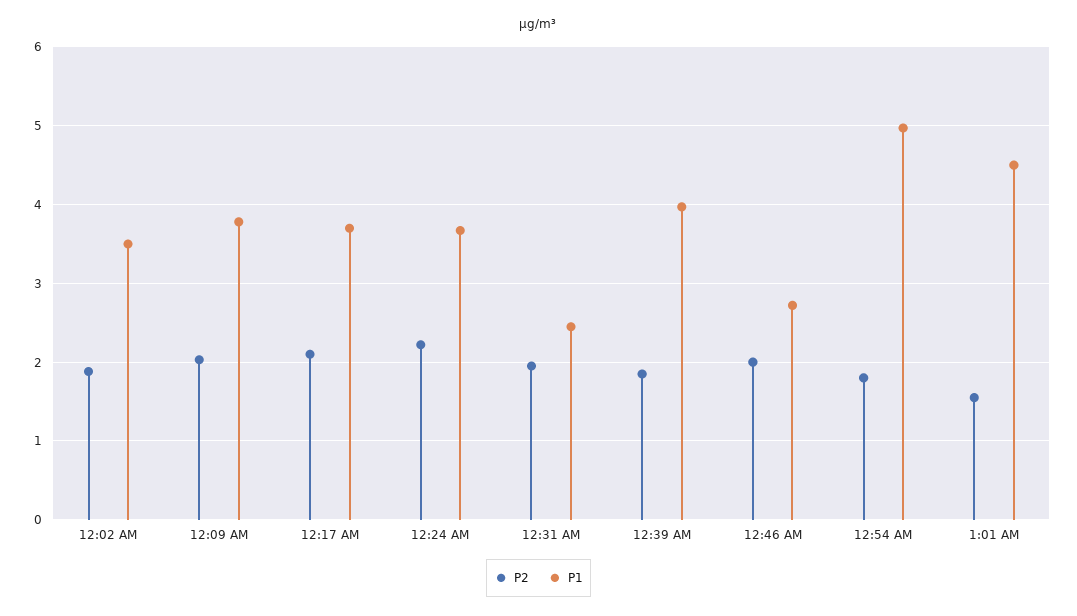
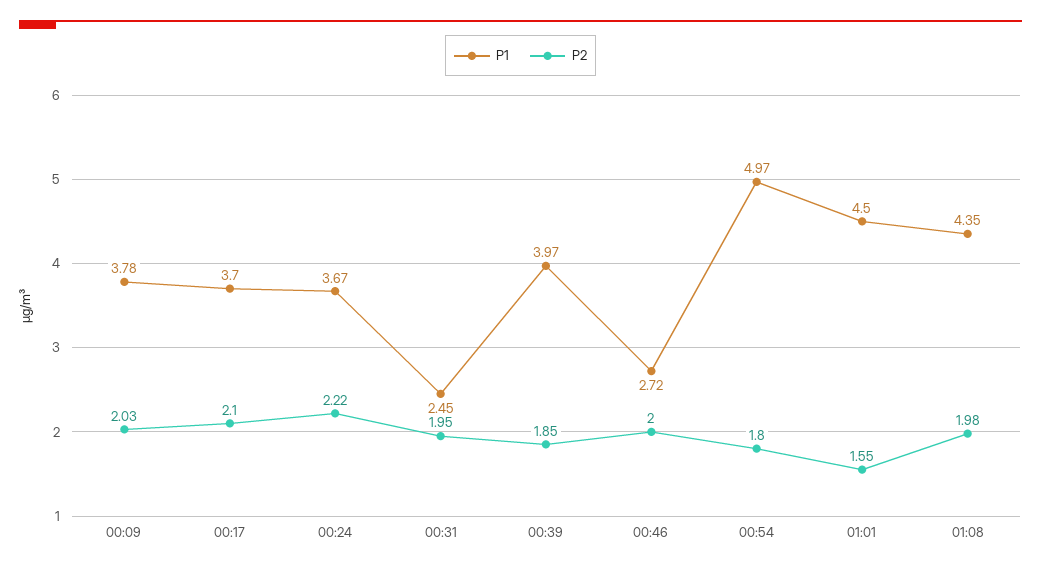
P2, 12:02 AM: 1.9 -> none
P1, 12:02 AM: 3.5 -> none
P1, 01:08: none -> 4.35
P2, 01:08: none -> 1.98

